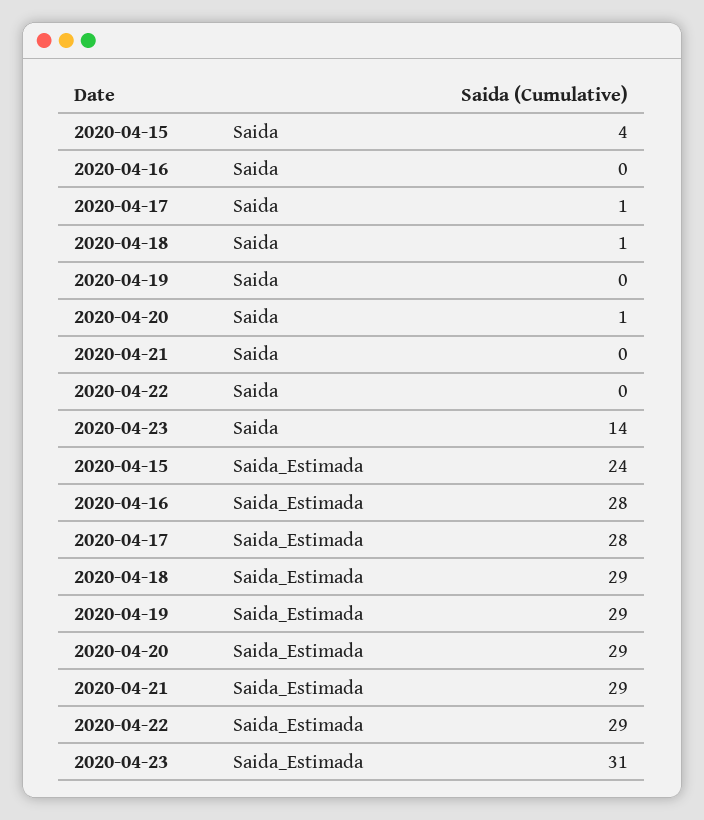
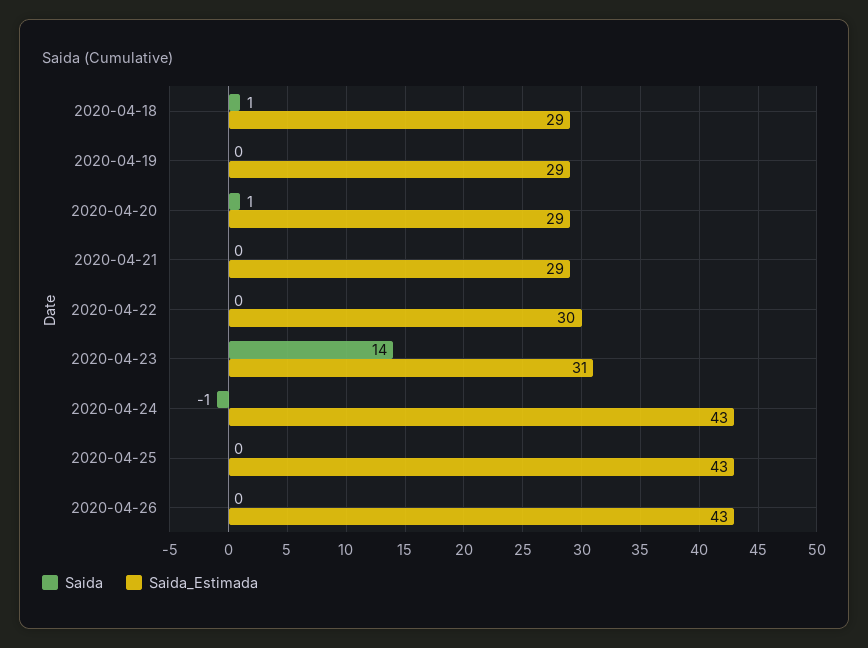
Saida, 2020-04-15: 4 -> none
Saida, 2020-04-16: 0 -> none
Saida, 2020-04-17: 1 -> none
Saida_Estimada, 2020-04-15: 24 -> none
Saida_Estimada, 2020-04-16: 28 -> none
Saida_Estimada, 2020-04-17: 28 -> none
Saida_Estimada, 2020-04-22: 29 -> 30
Saida, 2020-04-24: none -> -1
Saida_Estimada, 2020-04-24: none -> 43
Saida, 2020-04-25: none -> 0
Saida_Estimada, 2020-04-25: none -> 43
Saida, 2020-04-26: none -> 0
Saida_Estimada, 2020-04-26: none -> 43

